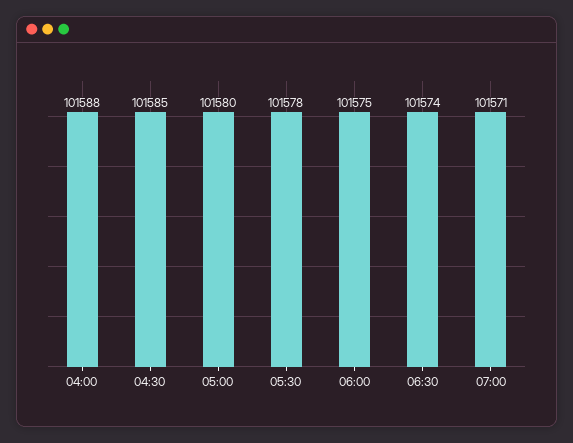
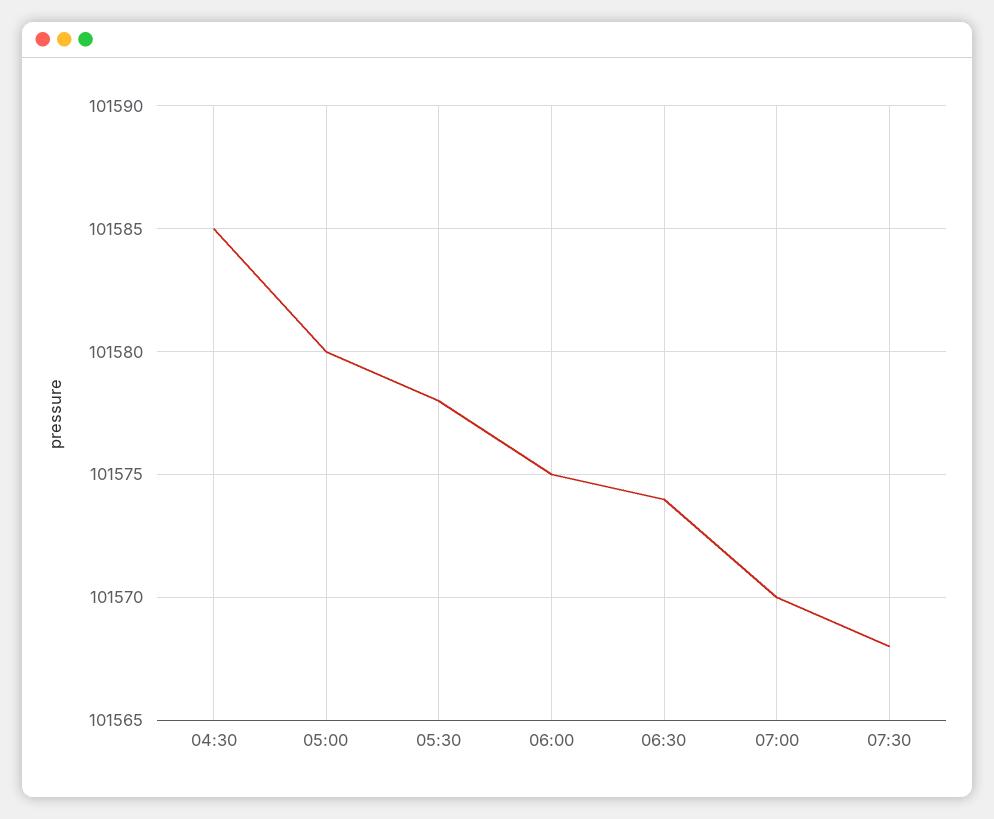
04:00: 101588 -> none
07:00: 101571 -> 101570
07:30: none -> 101568

